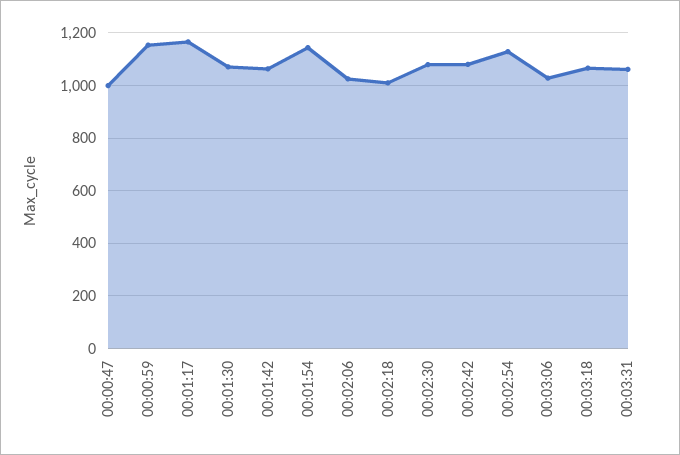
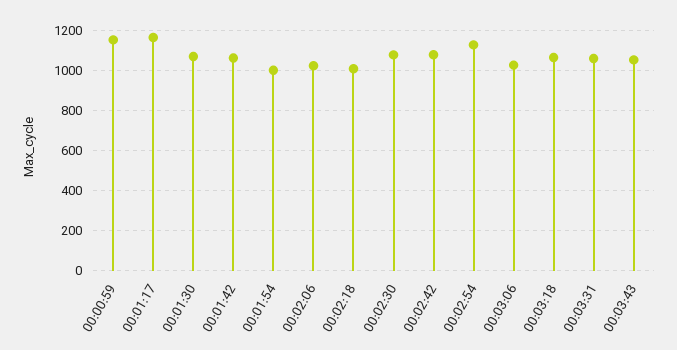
00:00:47: 1000 -> none
00:01:54: 1150 -> 1000
00:03:43: none -> 1050

